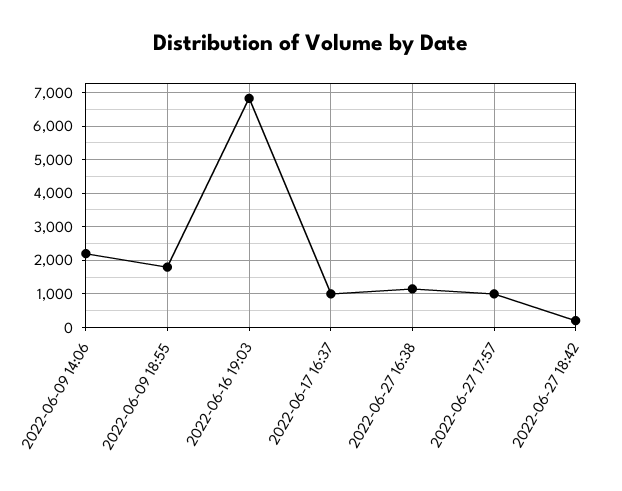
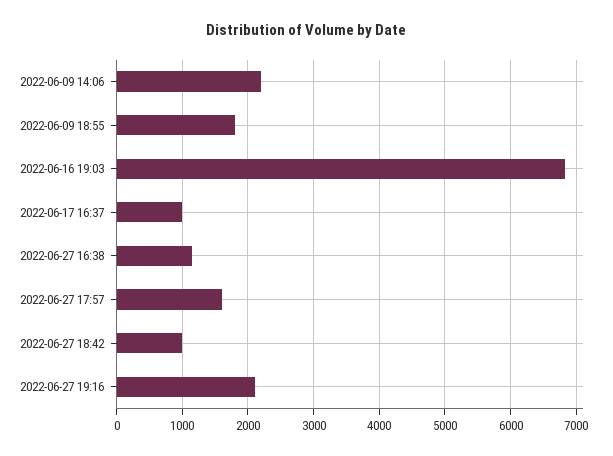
2022-06-27 17:57: 1000 -> 1600
2022-06-27 18:42: 200 -> 1000
2022-06-27 19:16: none -> 2100

